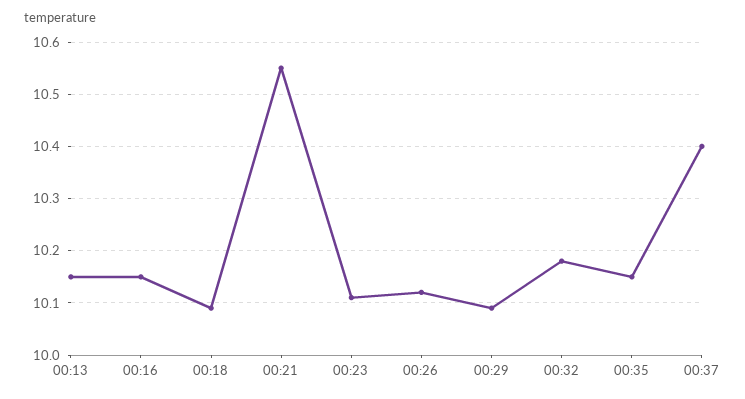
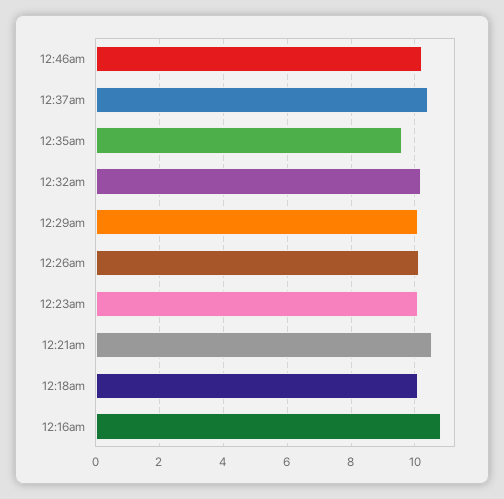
00:13: 10.15 -> none
00:16: 10.15 -> 10.8
00:35: 10.15 -> 9.6
12:46am: none -> 10.2

